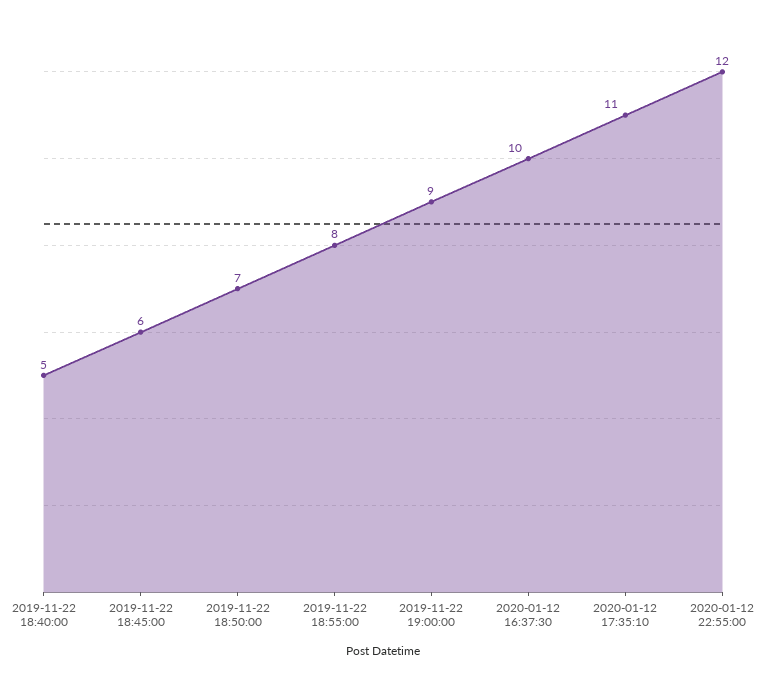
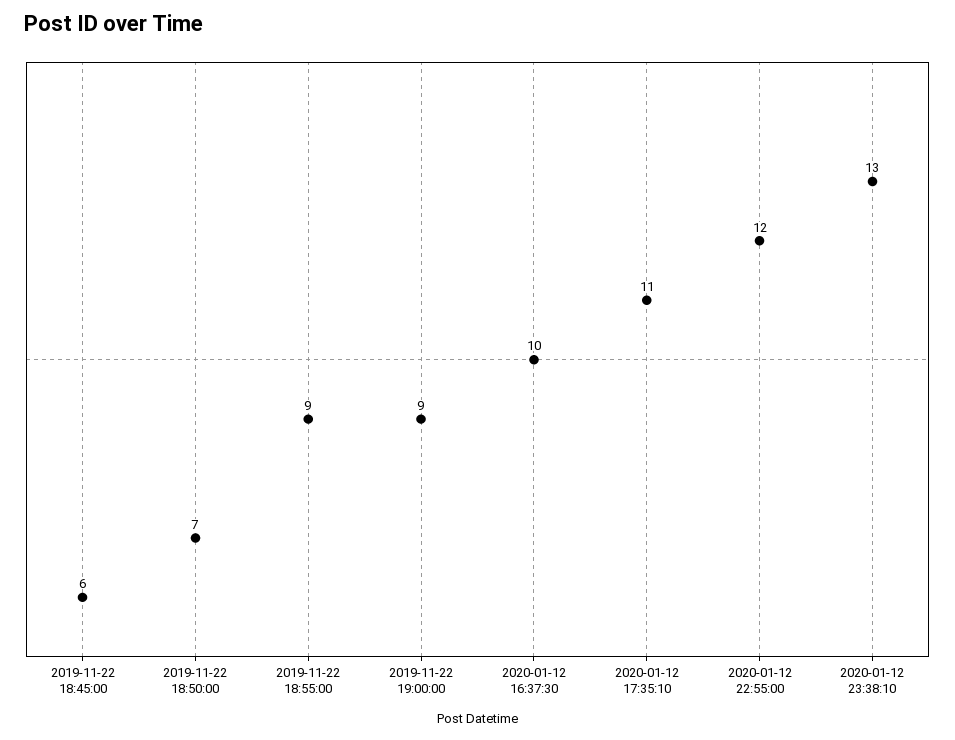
2019-11-22 18:40:00: 5 -> none
2019-11-22 18:55:00: 8 -> 9
2020-01-12 23:38:10: none -> 13

